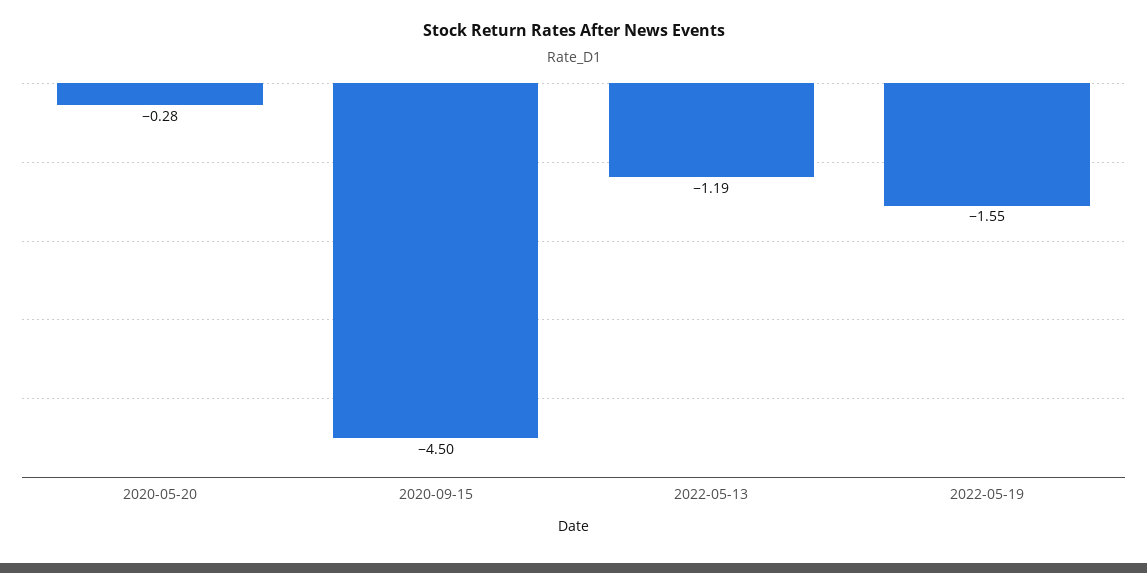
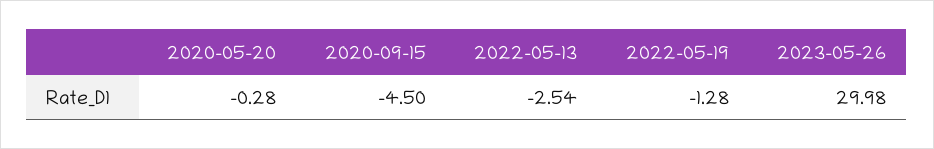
2022-05-13: -1.19 -> -2.54
2022-05-19: -1.55 -> -1.28
2023-05-26: none -> 29.98

